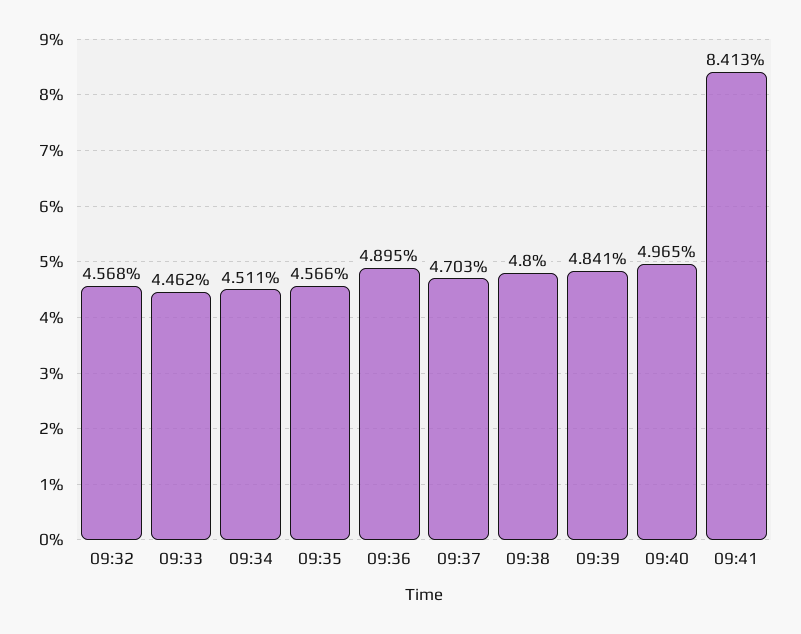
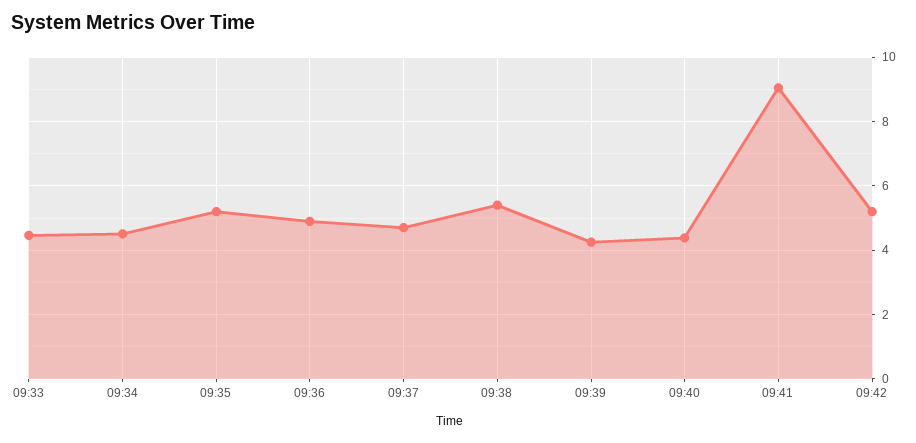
09:32: 4.568 -> none
09:35: 4.566 -> 5.2
09:38: 4.8 -> 5.4
09:39: 4.841 -> 4.2
09:40: 4.965 -> 4.4
09:41: 8.413 -> 9
09:42: none -> 5.2

